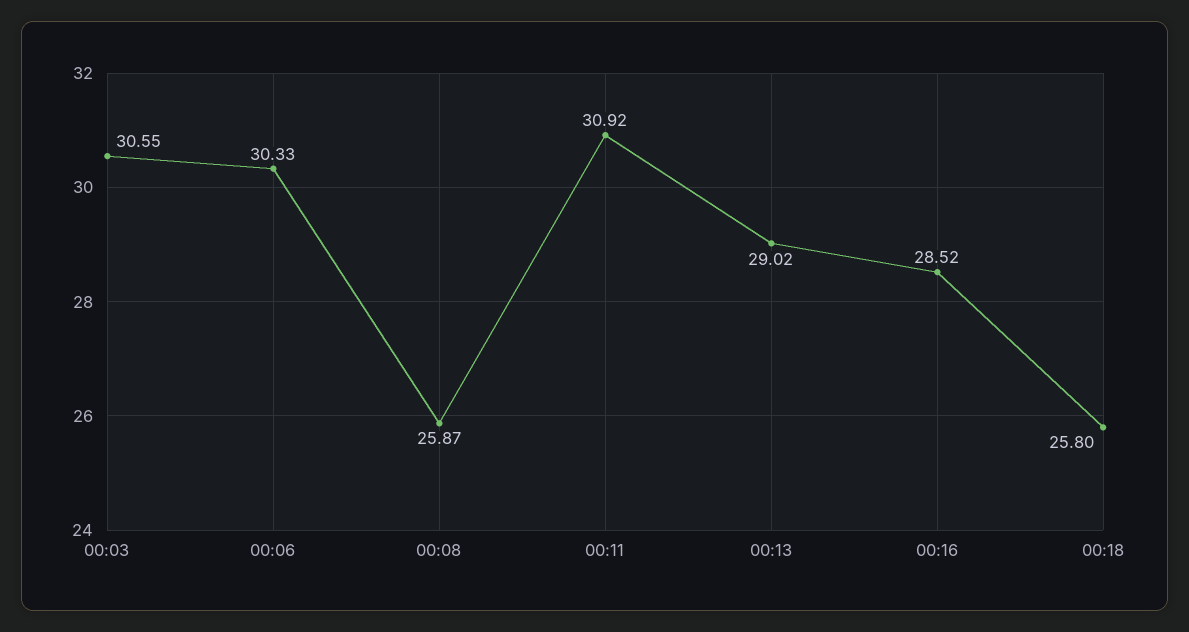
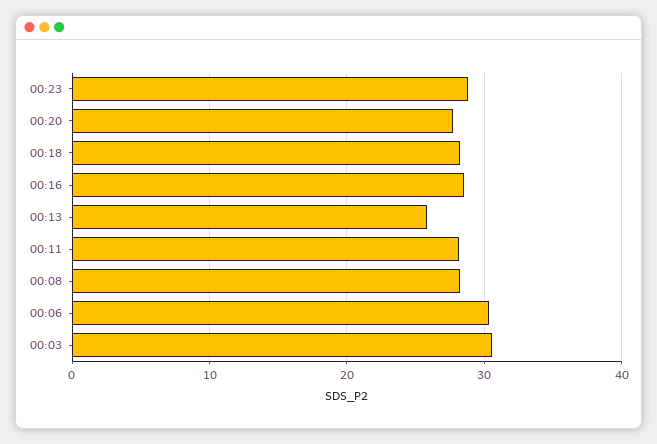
00:08: 25.87 -> 28
00:11: 30.92 -> 28
00:13: 29.02 -> 26
00:18: 25.8 -> 28
00:23: none -> 29
00:20: none -> 28

